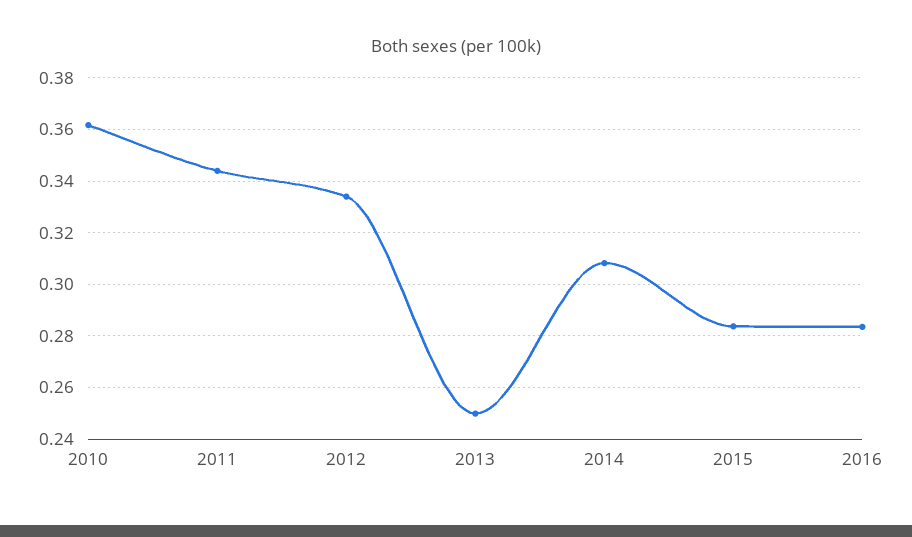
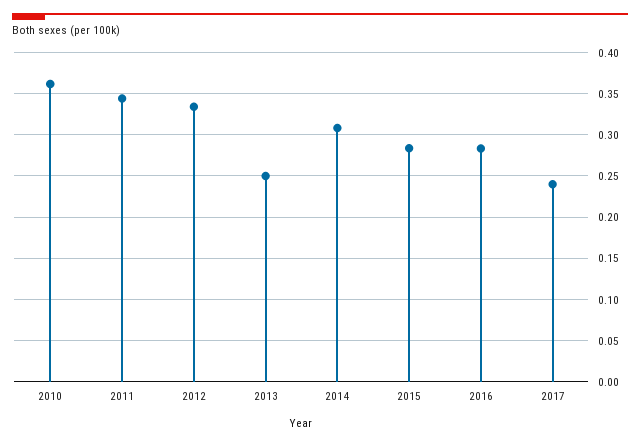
2017: none -> 0.24

